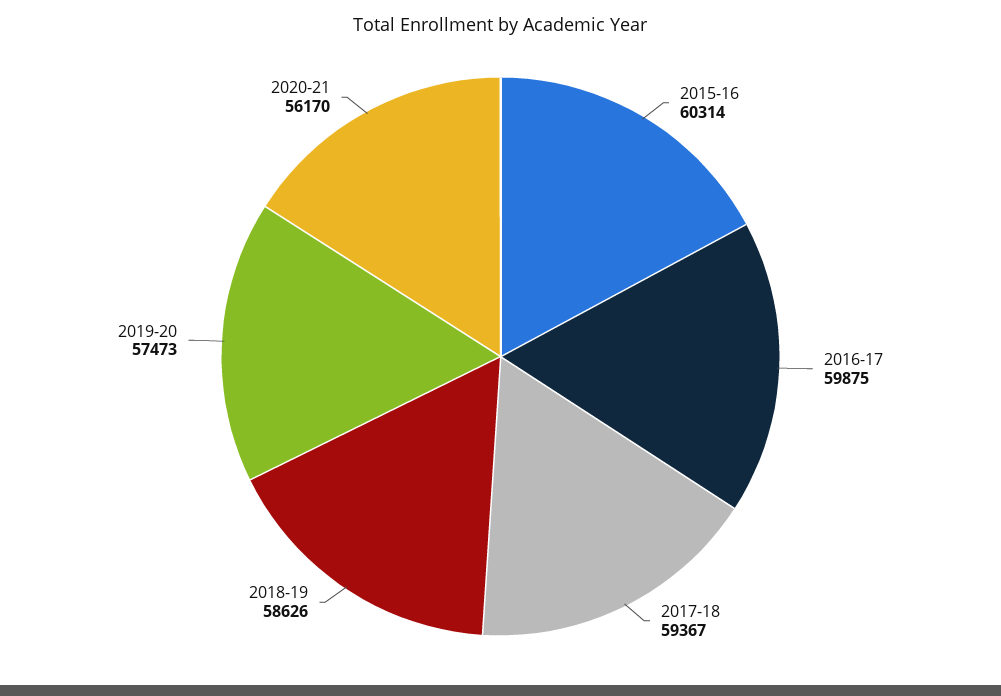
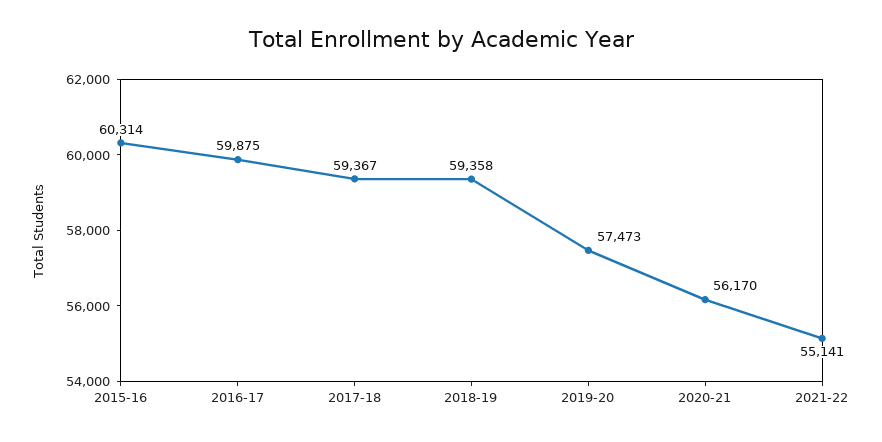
2018-19: 58626 -> 59358
2021-22: none -> 55141

